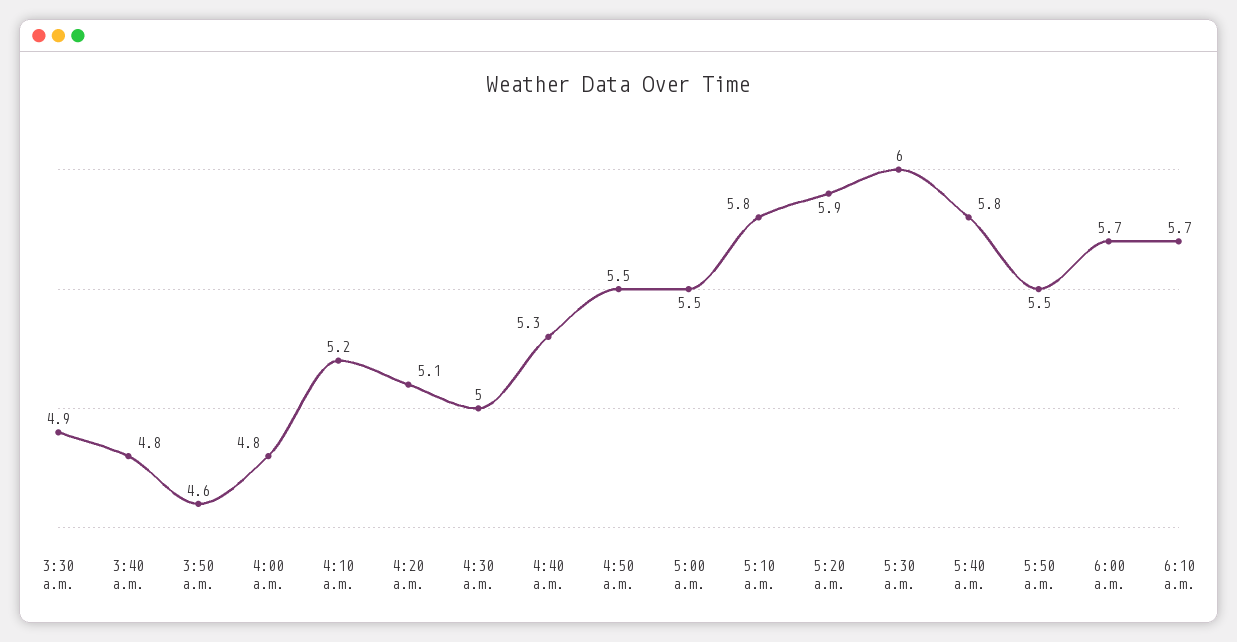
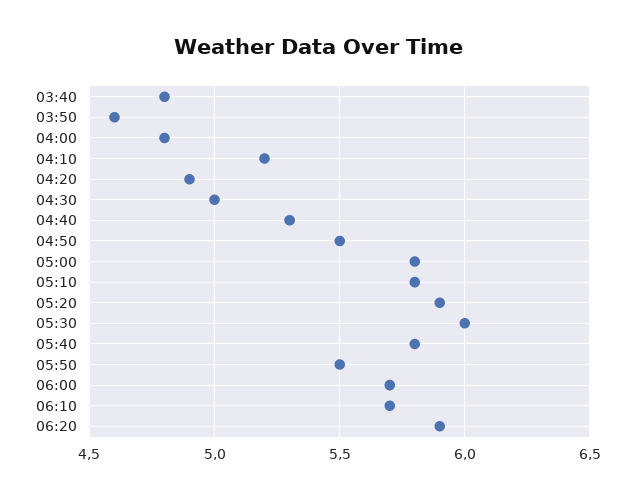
3:30 a.m.: 4.9 -> none
4:20 a.m.: 5.1 -> 4.9
5:00 a.m.: 5.5 -> 5.8
06:20: none -> 5.9

